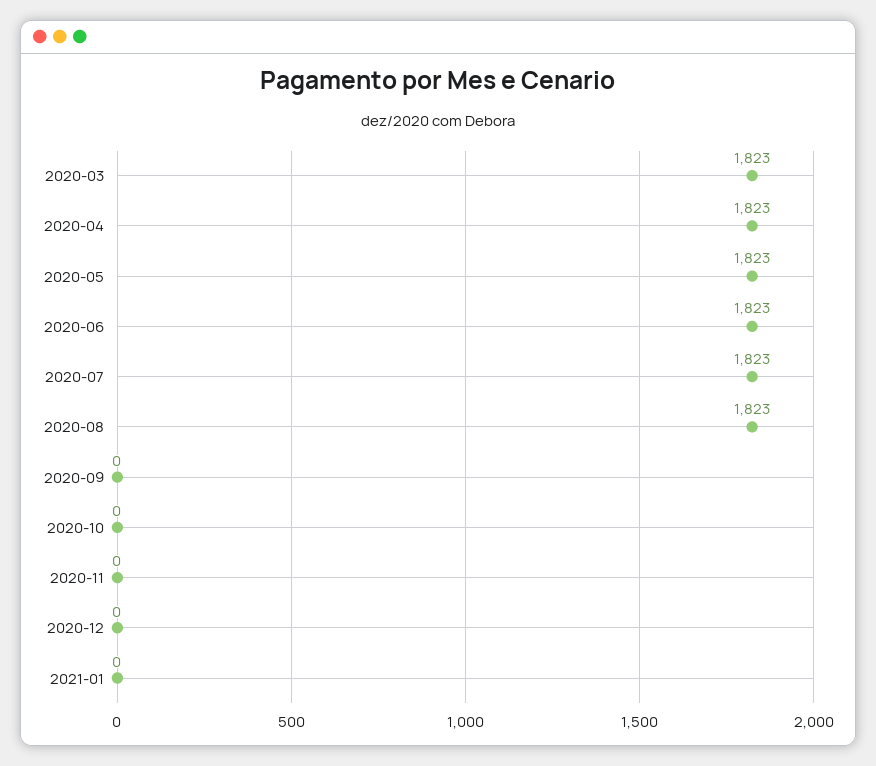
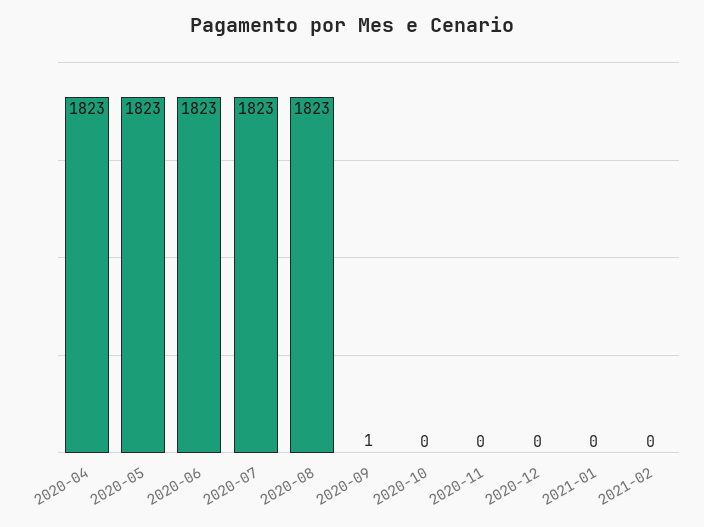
2020-03: 1823 -> none
2020-09: 0 -> 1
2021-02: none -> 0

